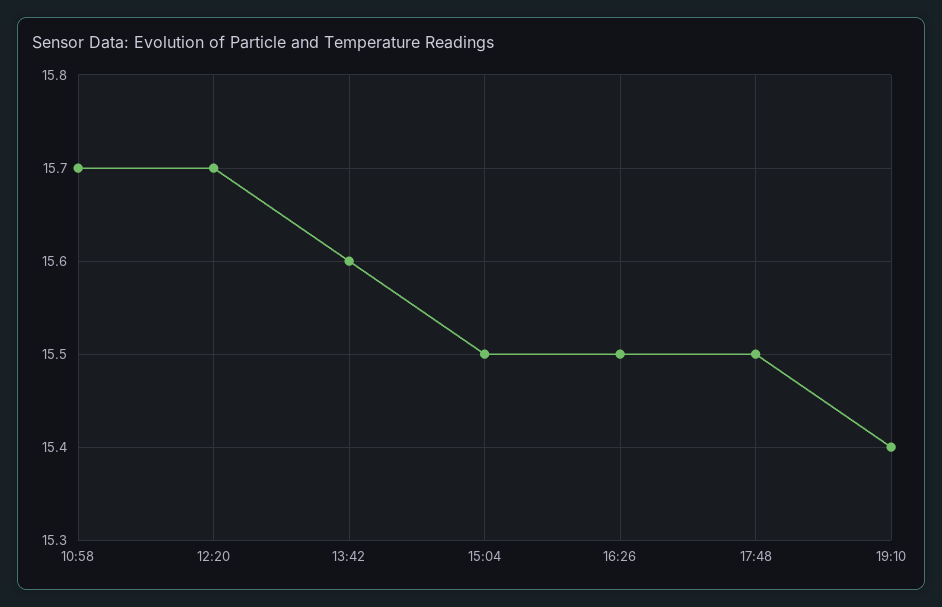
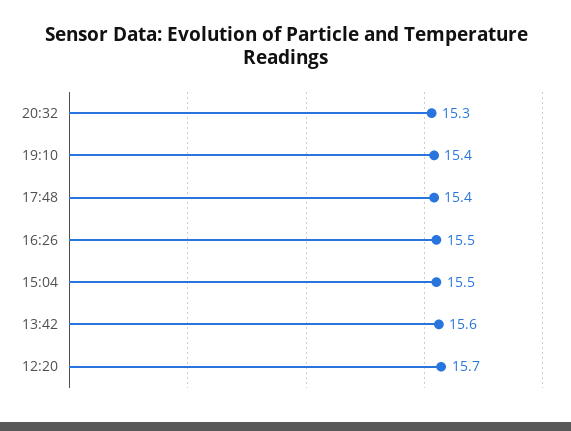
10:58: 15.7 -> none
17:48: 15.5 -> 15.4
20:32: none -> 15.3

